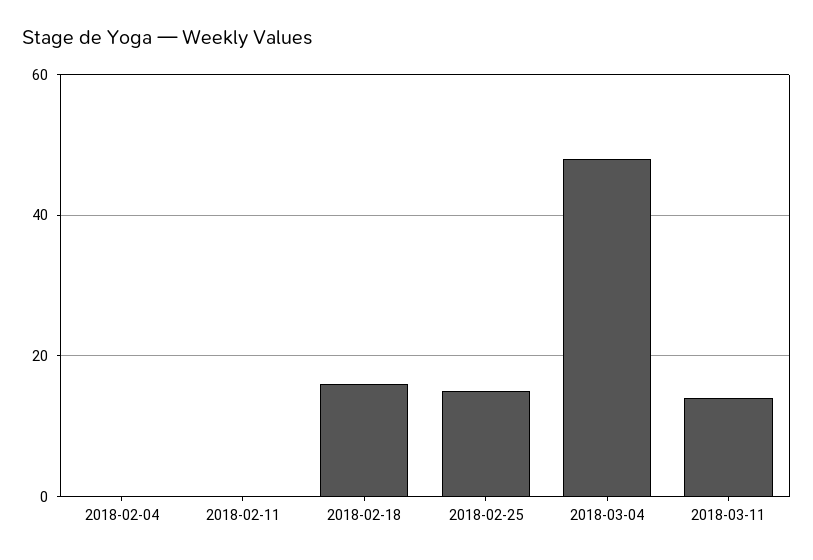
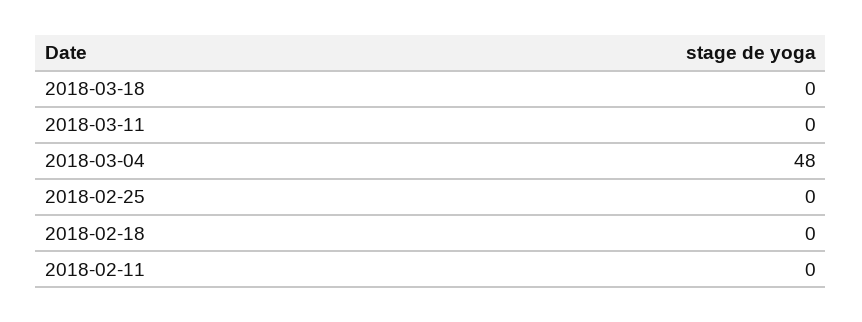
2018-02-04: 0 -> none
2018-02-18: 15 -> 0
2018-02-25: 15 -> 0
2018-03-11: 15 -> 0
2018-03-18: none -> 0

